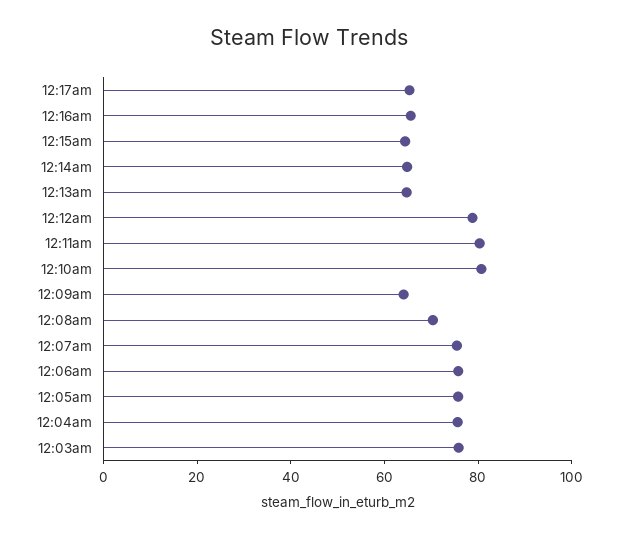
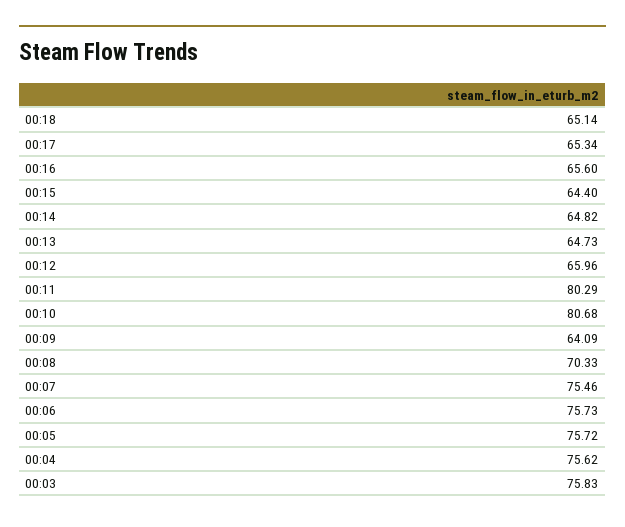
12:12am: 80 -> 65.96
00:18: none -> 65.14

